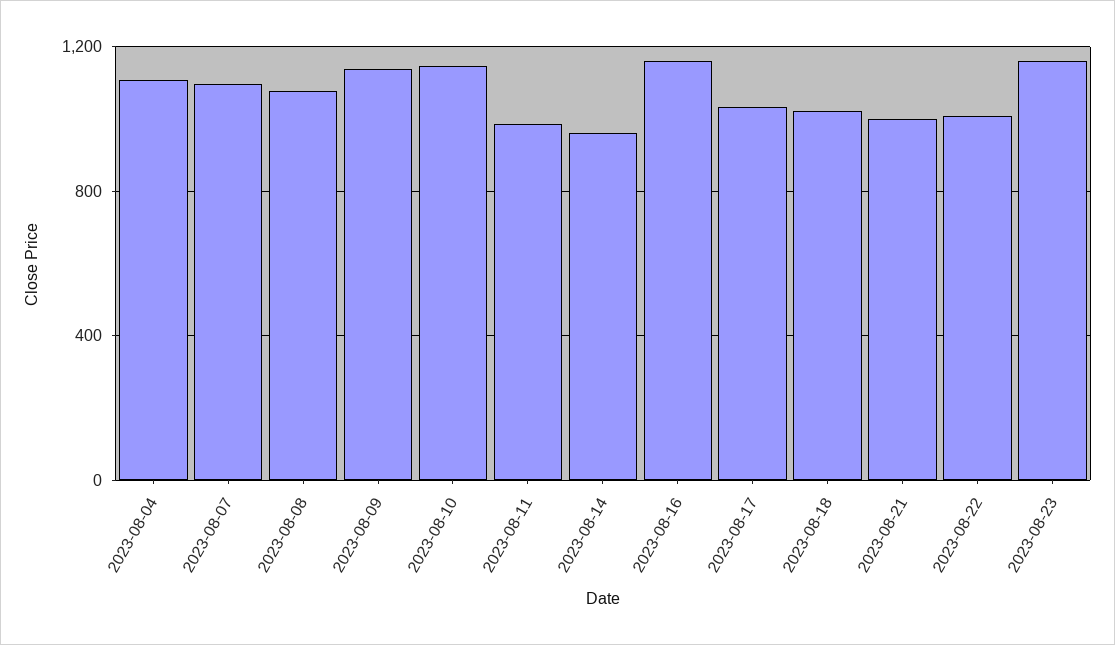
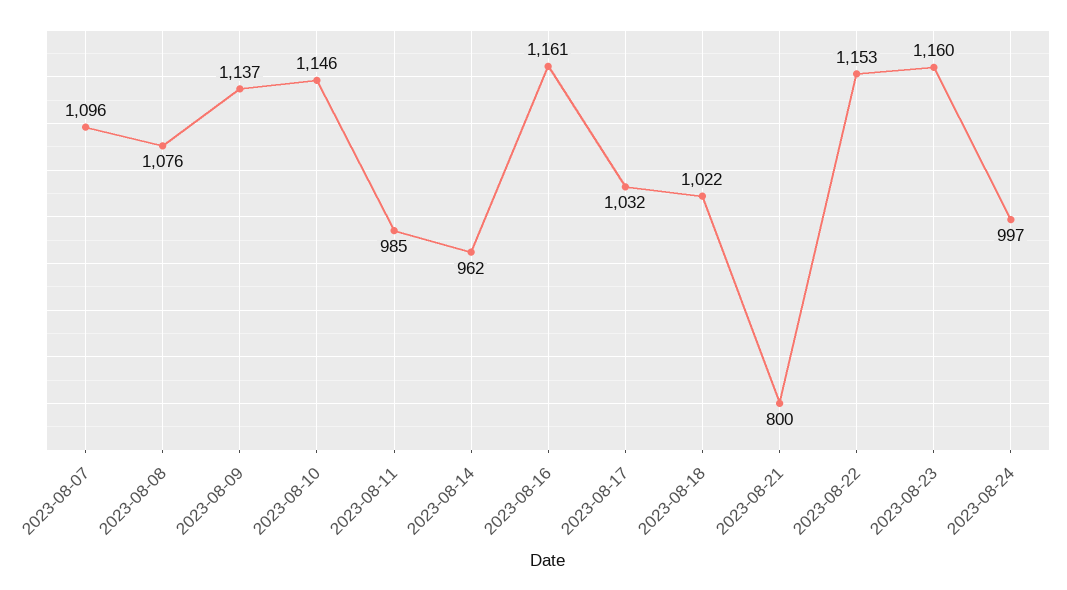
2023-08-04: 1100 -> none
2023-08-21: 1000 -> 800
2023-08-22: 1000 -> 1153
2023-08-24: none -> 997

